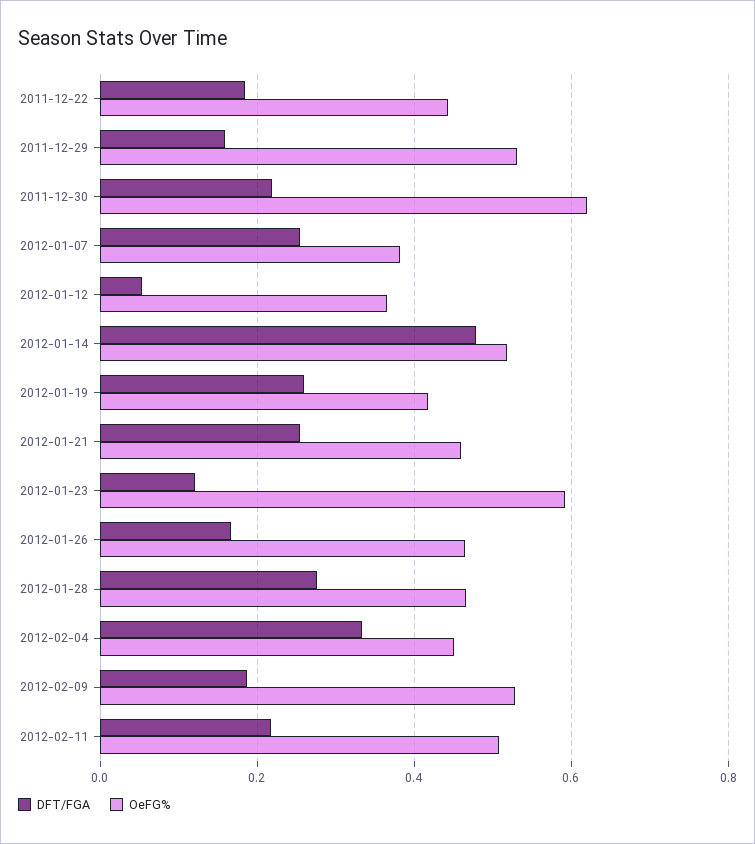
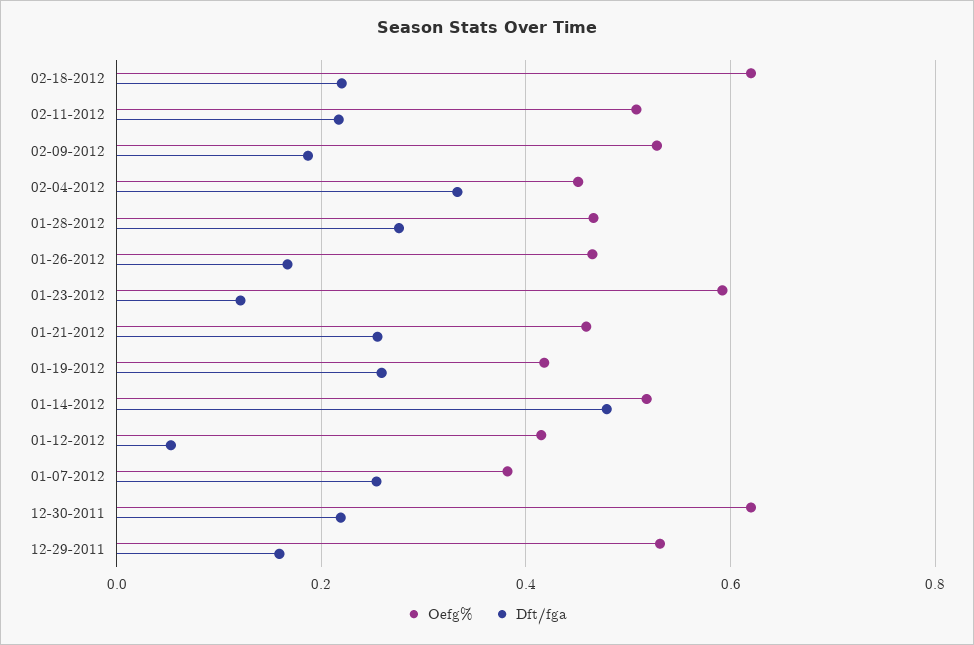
DFT/FGA, 2011-12-22: 0.18 -> none
OeFG%, 2011-12-22: 0.44 -> none
OeFG%, 2012-01-12: 0.36 -> 0.42
OeFG%, 02-18-2012: none -> 0.62
DFT/FGA, 02-18-2012: none -> 0.22

